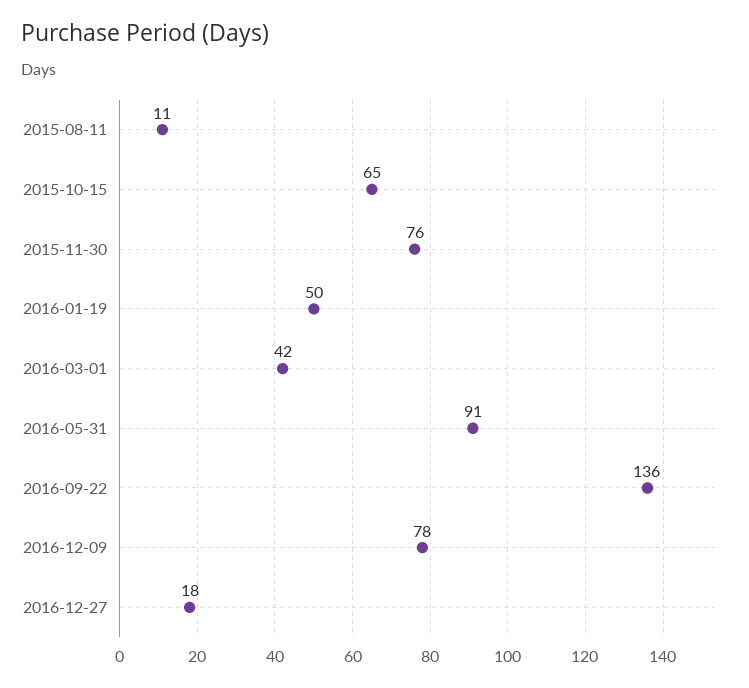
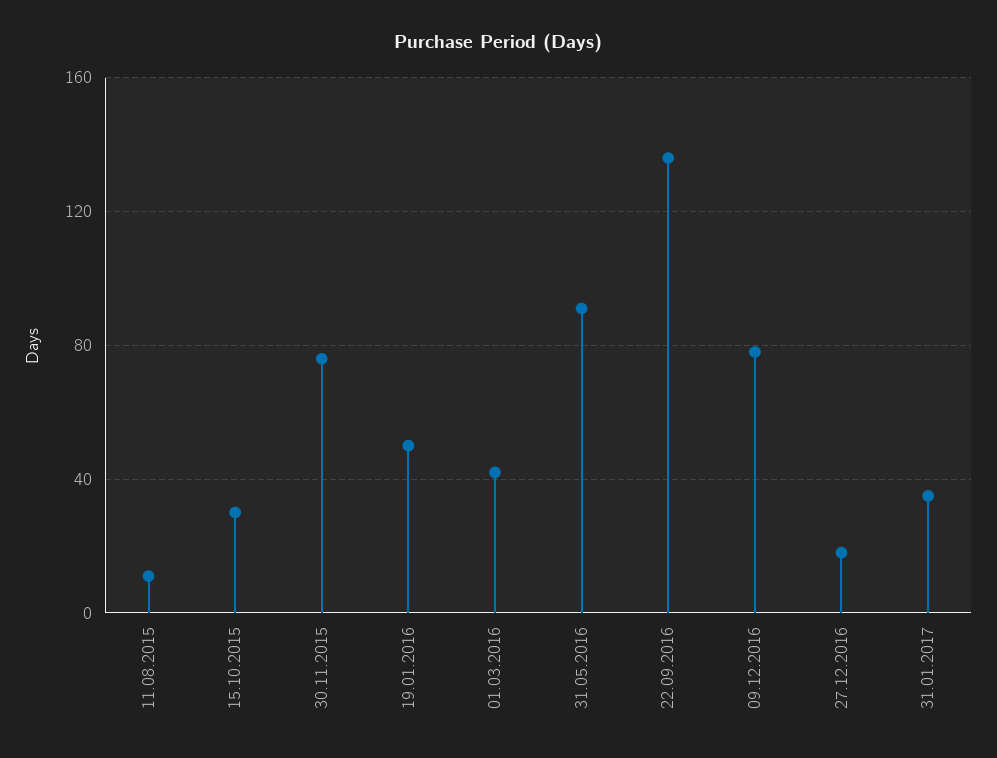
2015-10-15: 65 -> 30
31.01.2017: none -> 35

